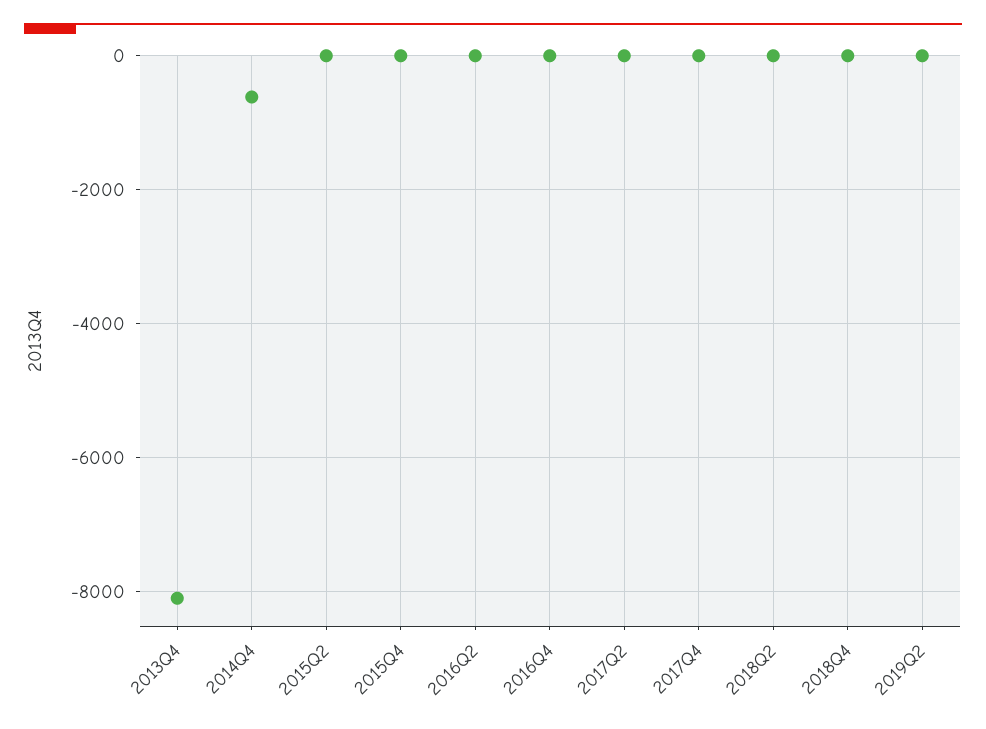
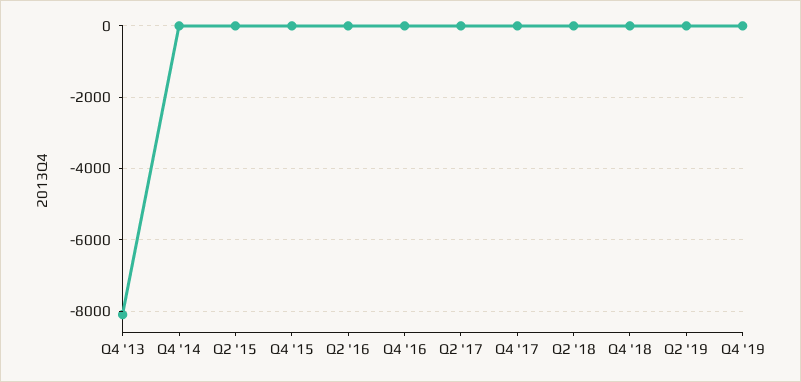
2014Q4: -600 -> 0
Q4 '19: none -> 0

